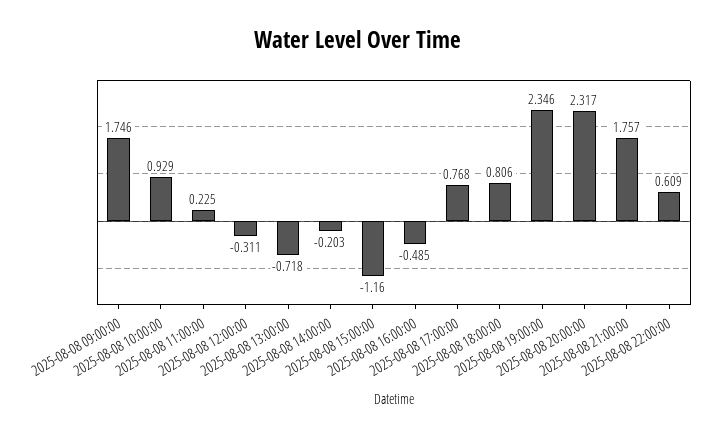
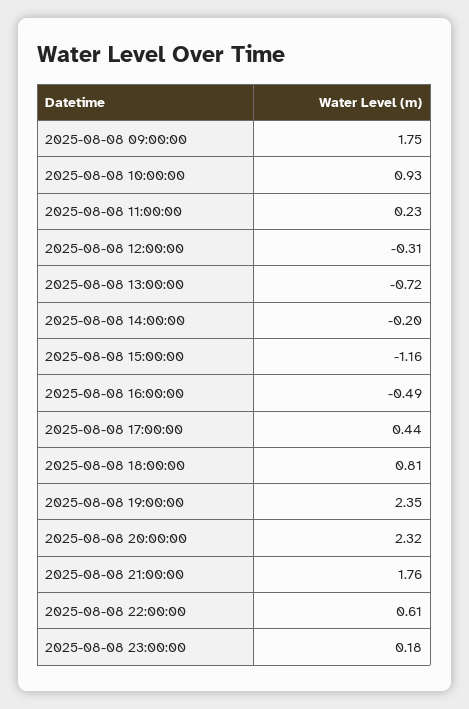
2025-08-08 17:00:00: 0.768 -> 0.44
2025-08-08 23:00:00: none -> 0.18

